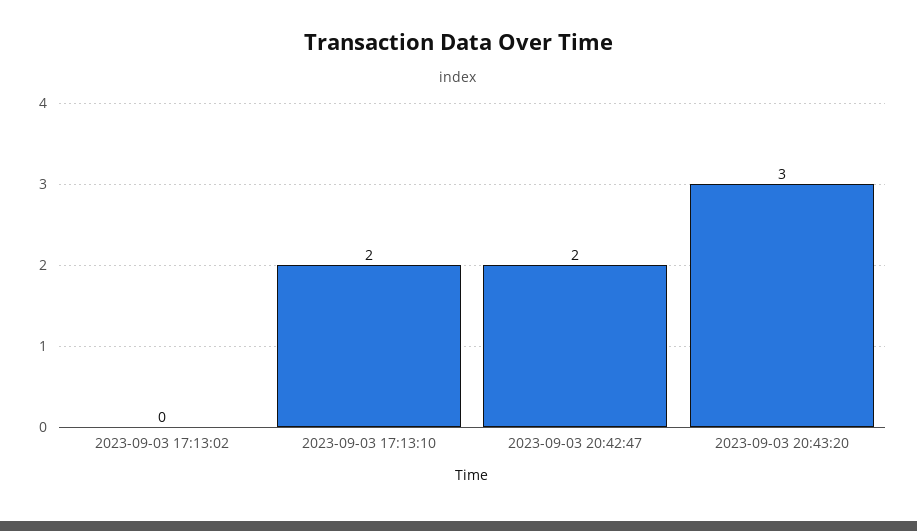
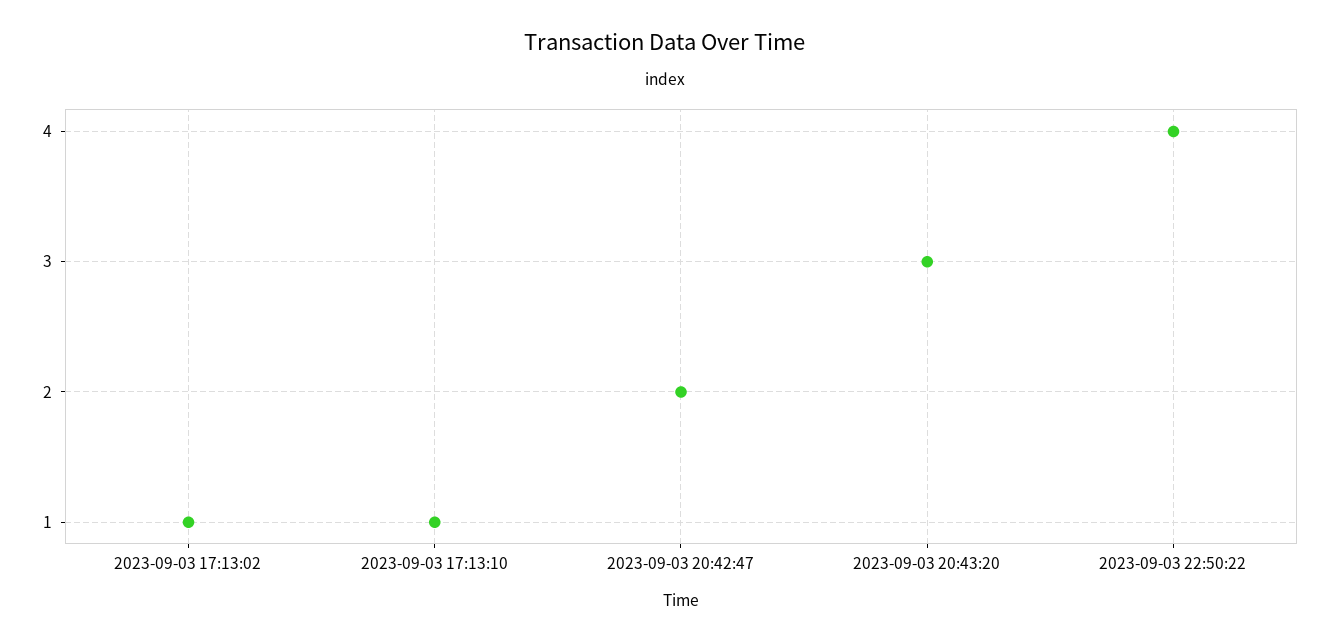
2023-09-03 17:13:02: 0 -> 1
2023-09-03 17:13:10: 2 -> 1
2023-09-03 22:50:22: none -> 4

